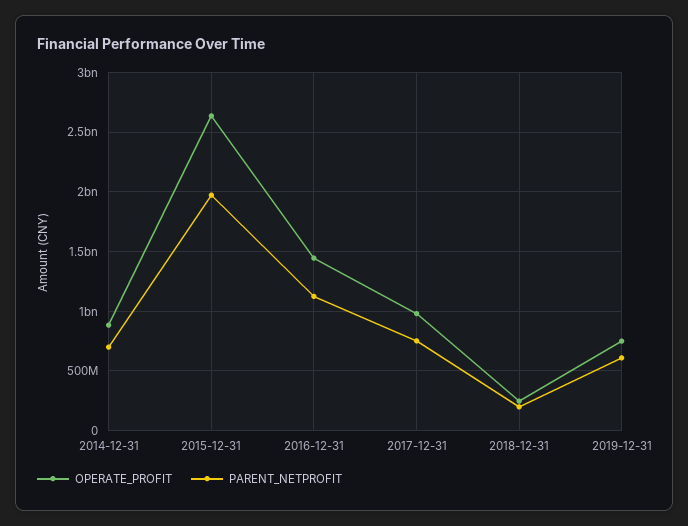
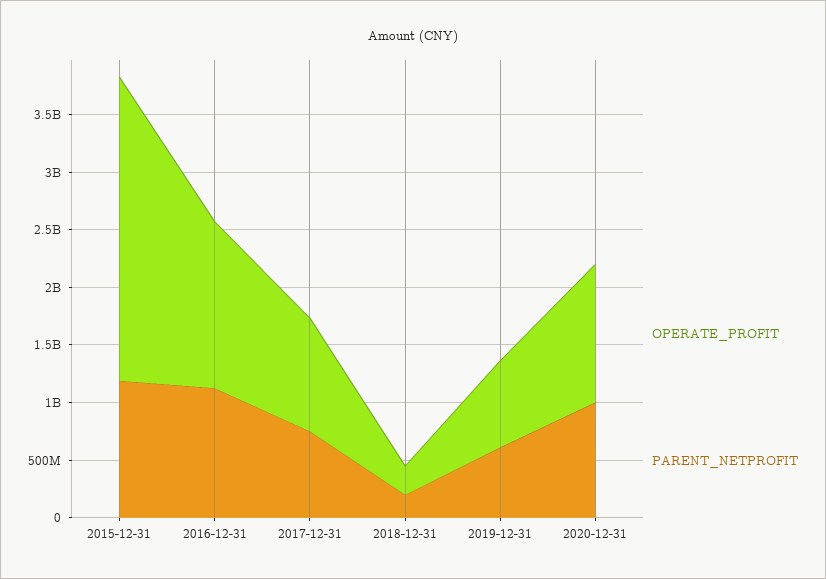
OPERATE_PROFIT, 2014-12-31: 900000000 -> none
PARENT_NETPROFIT, 2014-12-31: 700000000 -> none
PARENT_NETPROFIT, 2015-12-31: 2000000000 -> 1200000000
OPERATE_PROFIT, 2020-12-31: none -> 1200000000
PARENT_NETPROFIT, 2020-12-31: none -> 1000000000

